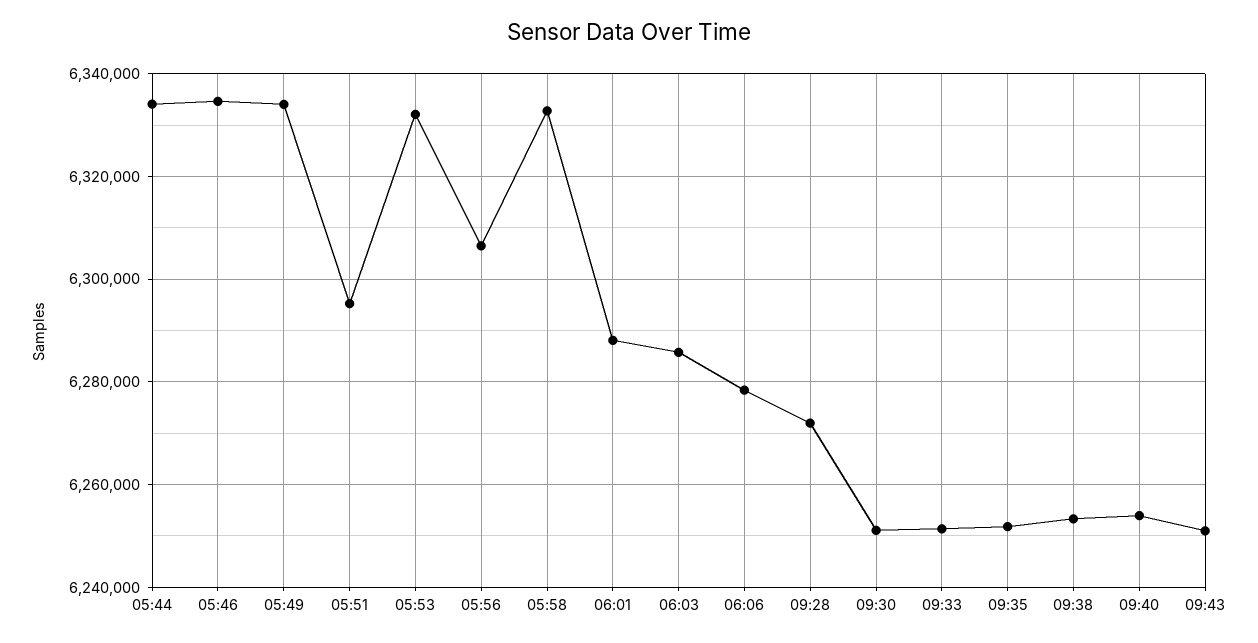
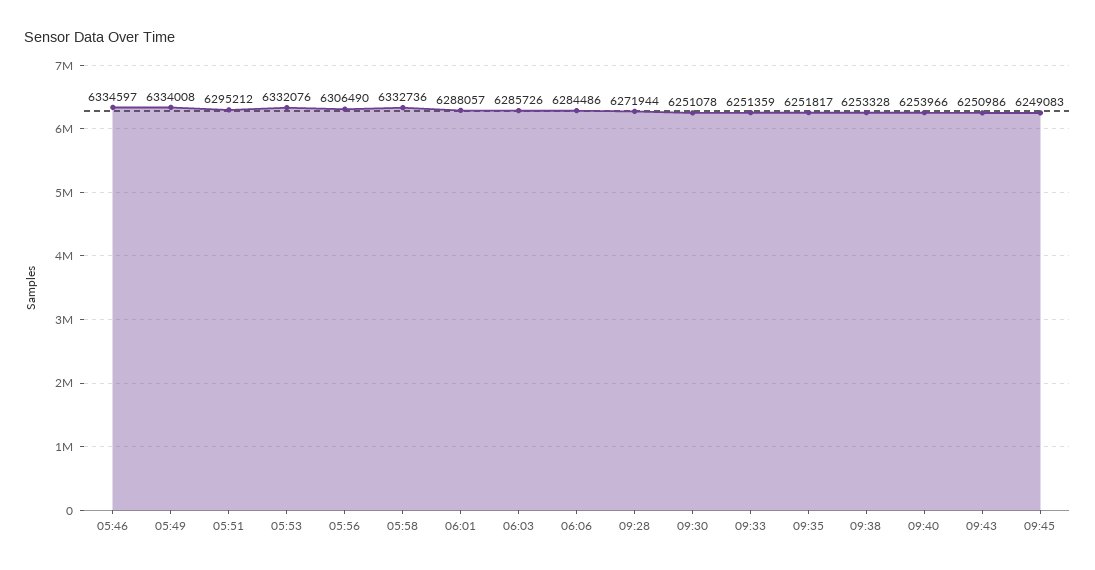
05:44: 6334000 -> none
06:06: 6278000 -> 6284486
09:45: none -> 6249083

